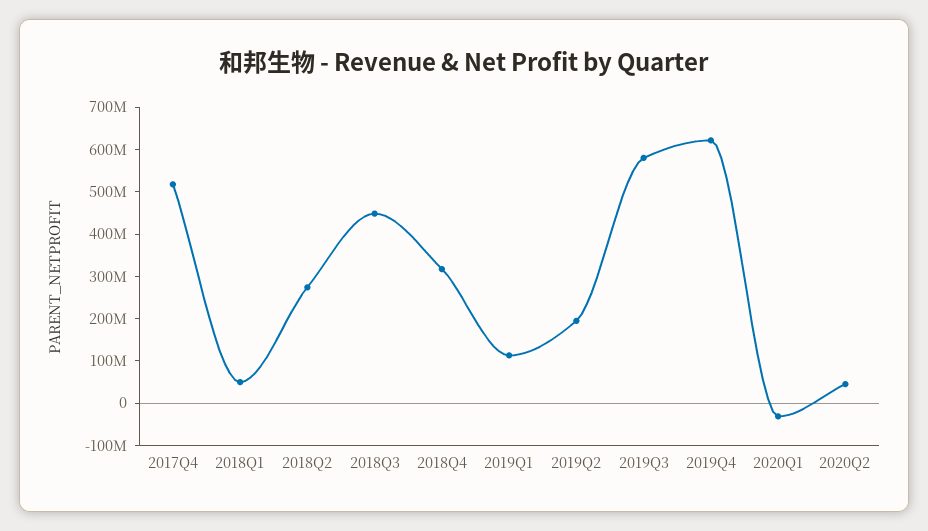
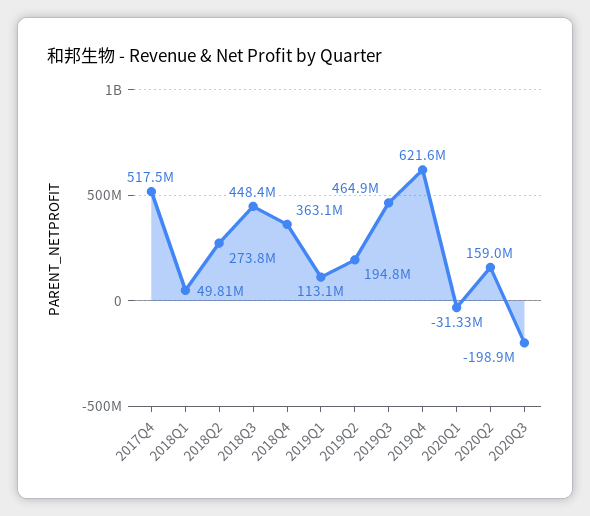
2018Q4: 320000000 -> 363100000
2019Q3: 580000000 -> 464900000
2020Q2: 40000000 -> 159000000
2020Q3: none -> -198900000

